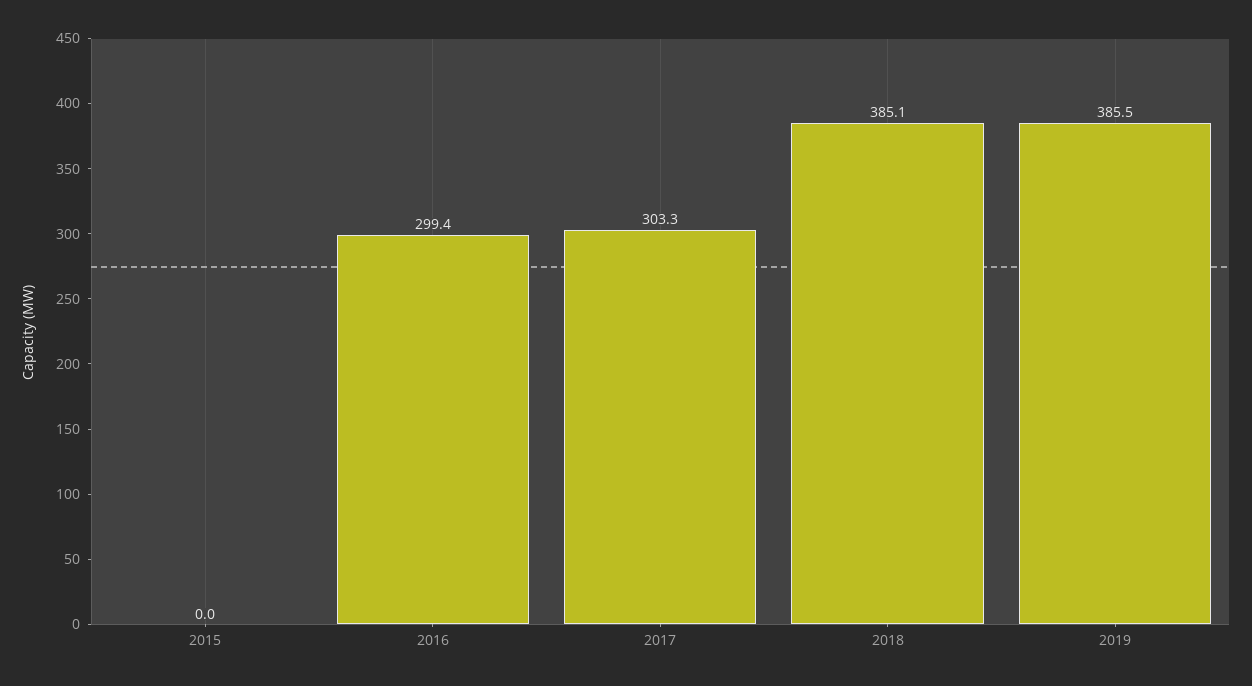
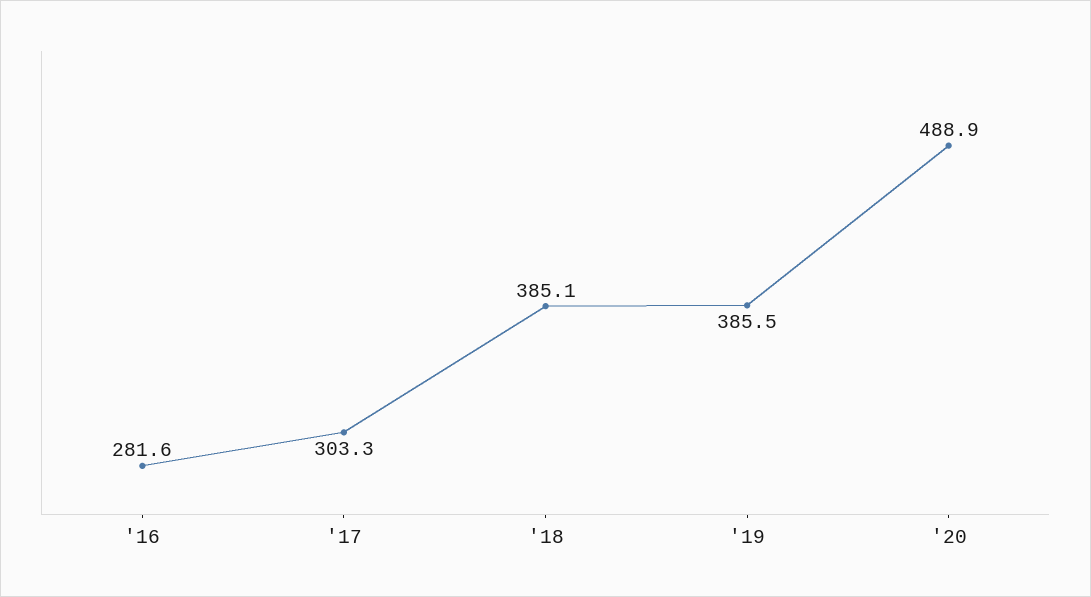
2015: 0 -> none
2016: 299.4 -> 281.6
'20: none -> 488.9

